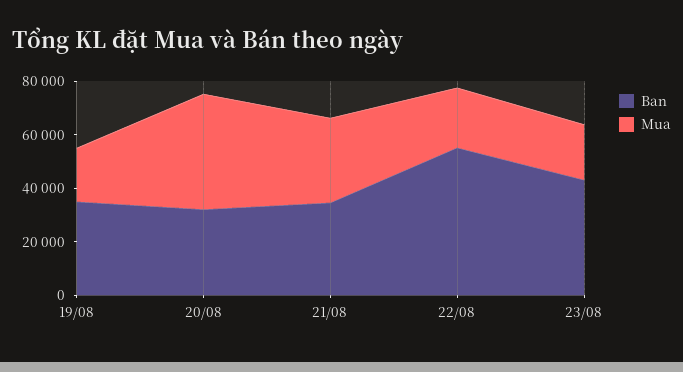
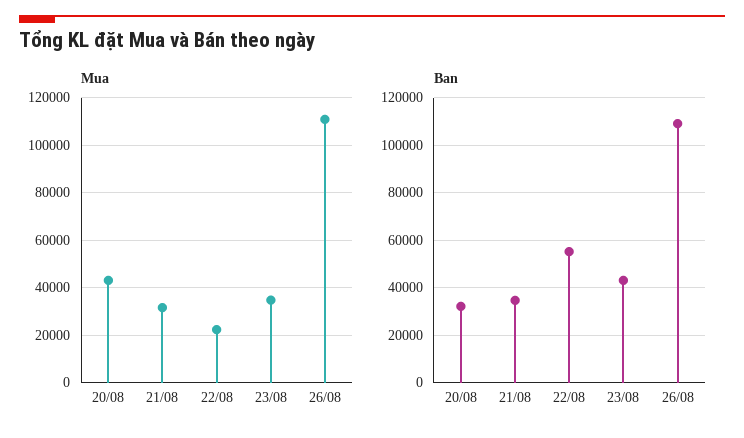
Ban, 19/08: 35000 -> none
Mua, 19/08: 20000 -> none
Mua, 23/08: 20000 -> 35000
Mua, 26/08: none -> 110000
Ban, 26/08: none -> 110000

